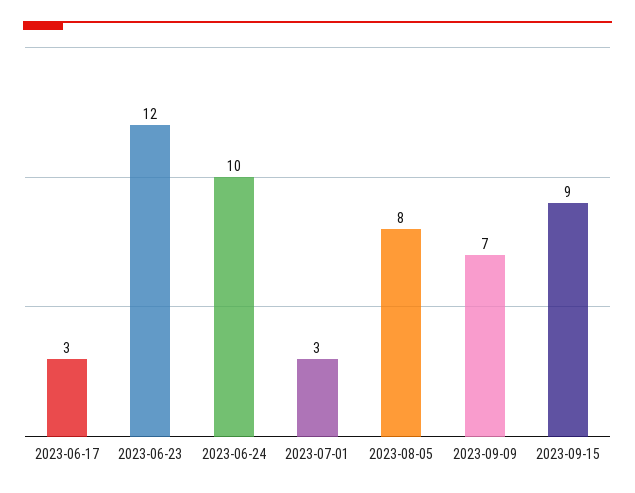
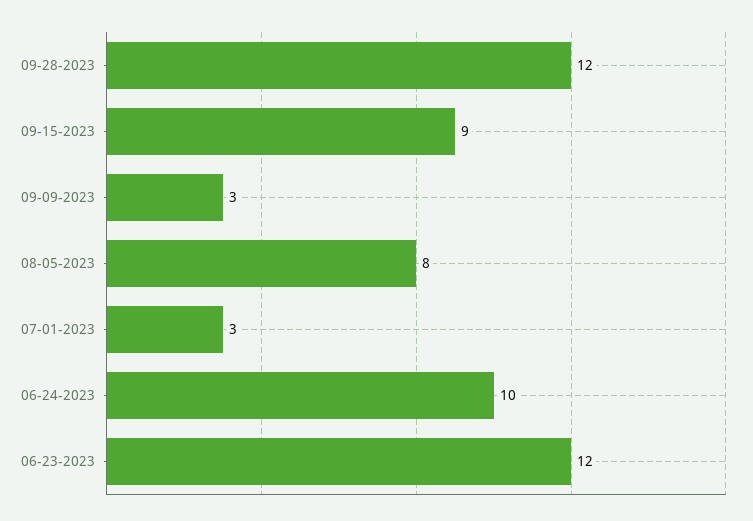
2023-06-17: 3 -> none
2023-09-09: 7 -> 3
09-28-2023: none -> 12

